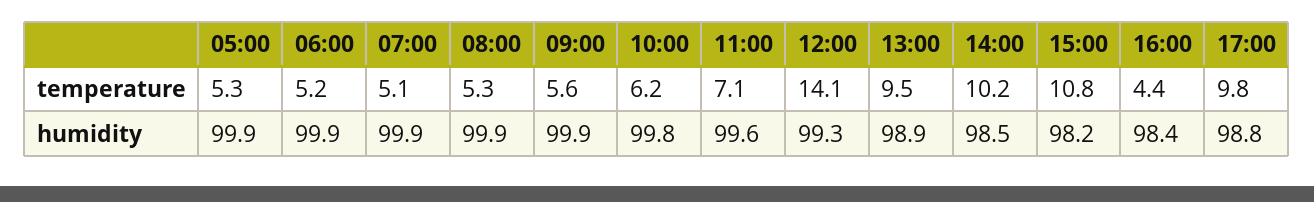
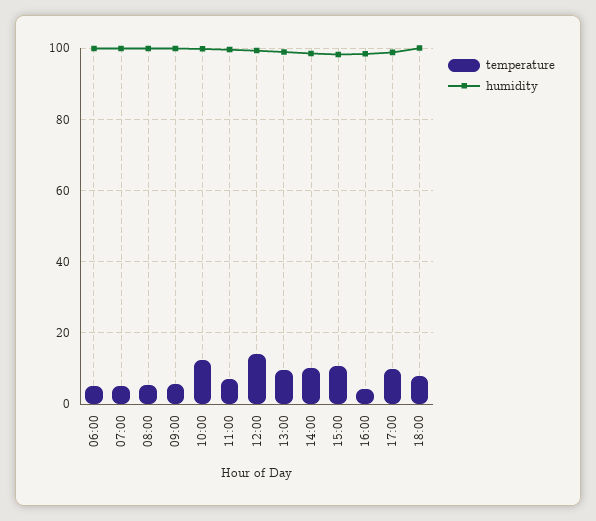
temperature, 05:00: 5.3 -> none
temperature, 10:00: 6.2 -> 12
humidity, 05:00: 99.9 -> none
temperature, 18:00: none -> 8
humidity, 18:00: none -> 100

